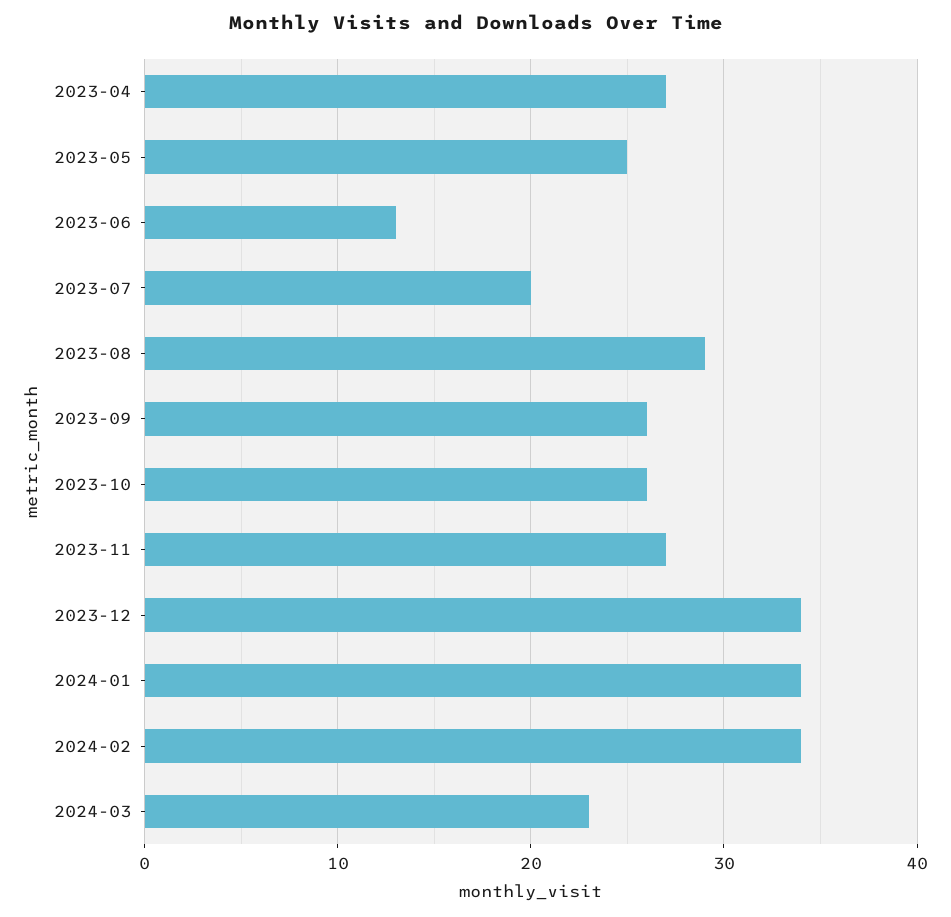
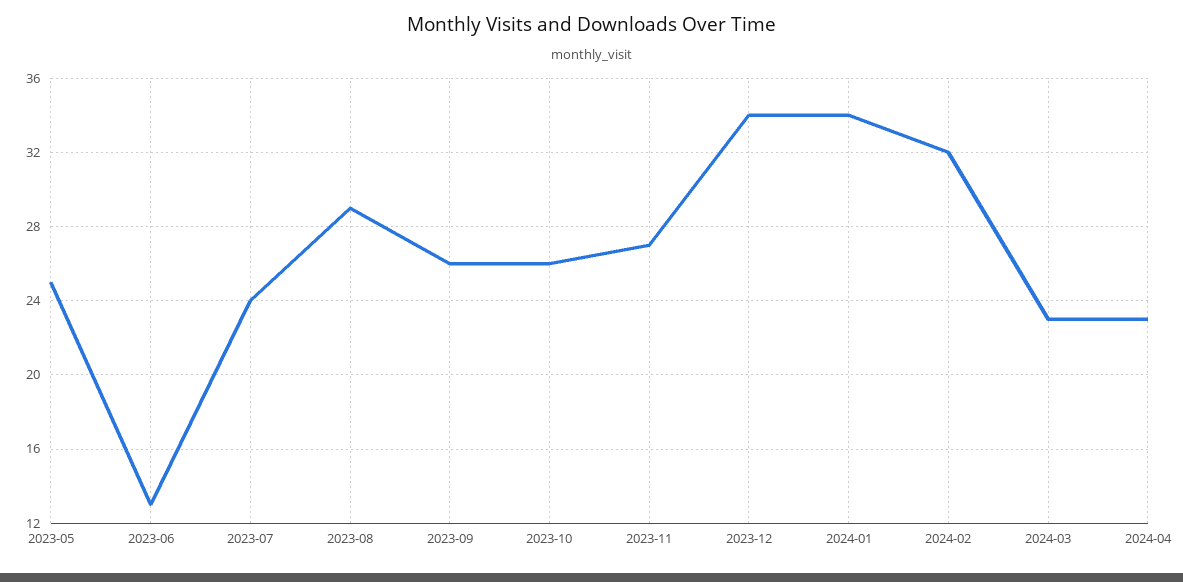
2023-04: 27 -> none
2023-07: 20 -> 24
2024-02: 34 -> 32
2024-04: none -> 23

